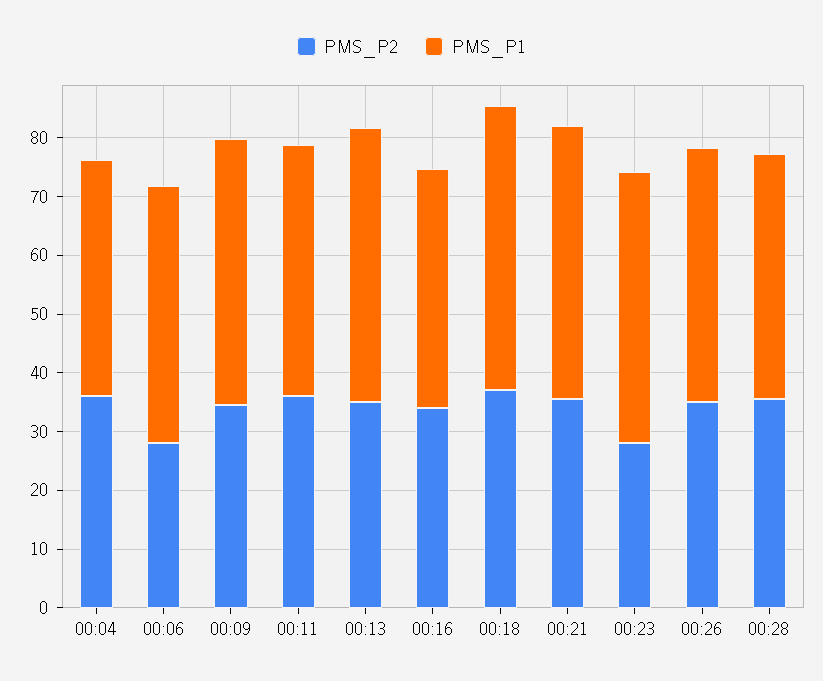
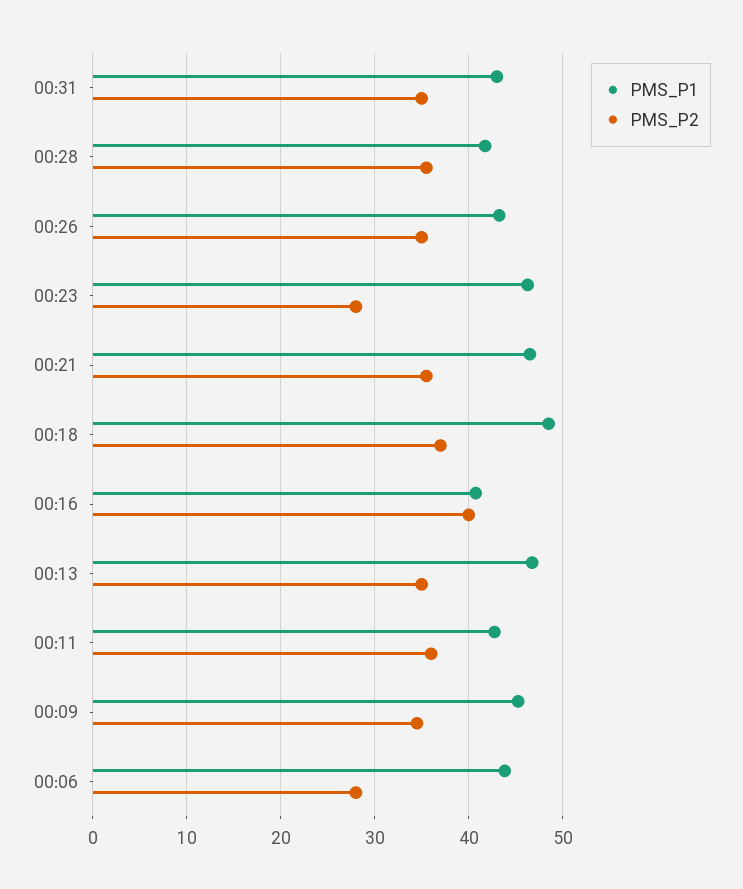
PMS_P2, 00:04: 36 -> none
PMS_P1, 00:04: 40 -> none
PMS_P2, 00:16: 34 -> 40
PMS_P1, 00:31: none -> 43
PMS_P2, 00:31: none -> 35

